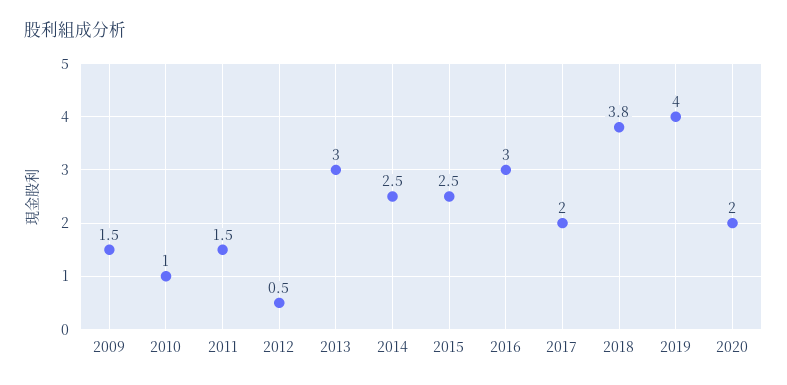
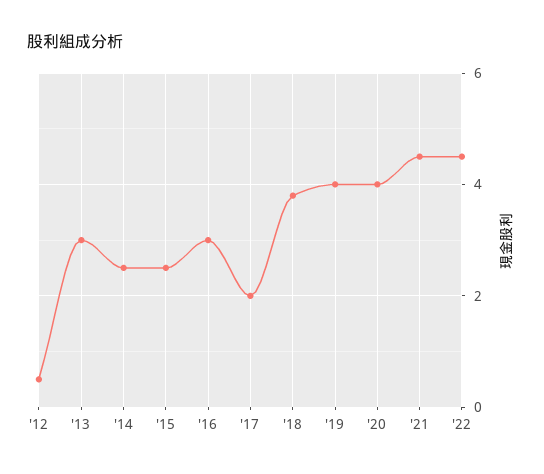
2009: 1.5 -> none
2010: 1 -> none
2011: 1.5 -> none
2020: 2 -> 4
'21: none -> 4.5
'22: none -> 4.5

